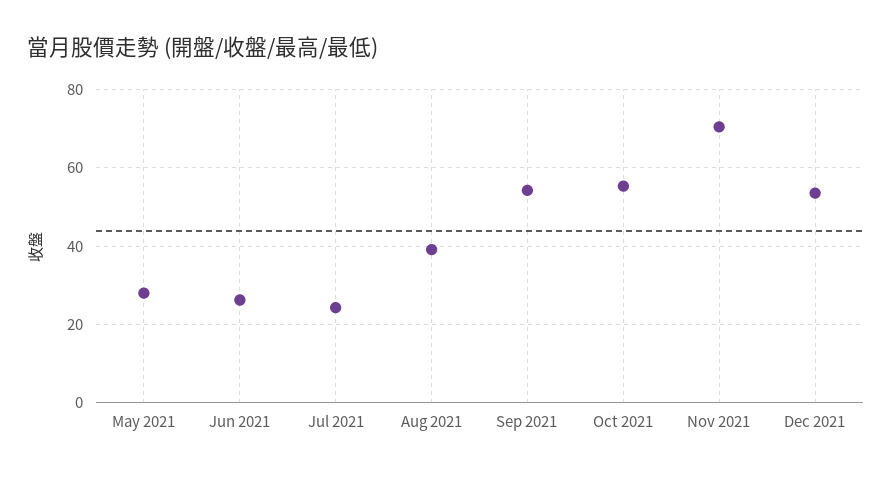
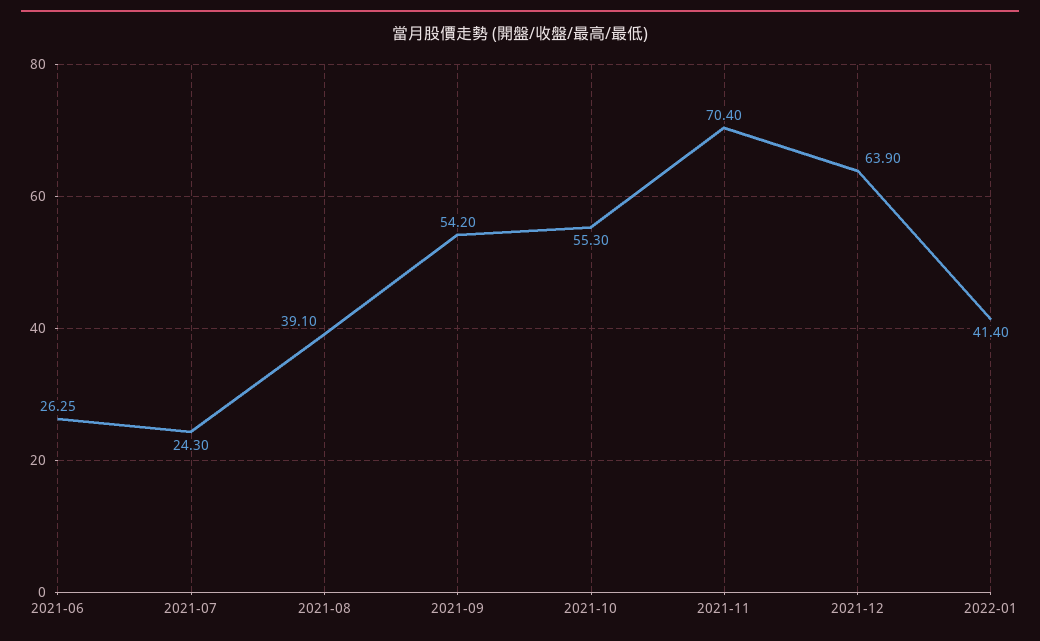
May 2021: 28 -> none
Dec 2021: 54 -> 63.9
2022-01: none -> 41.4

